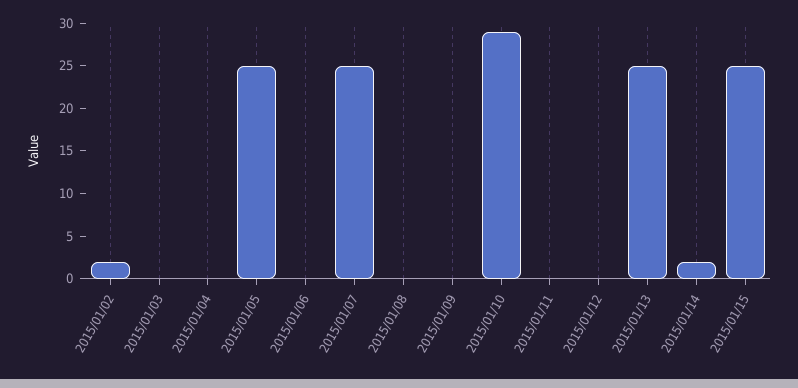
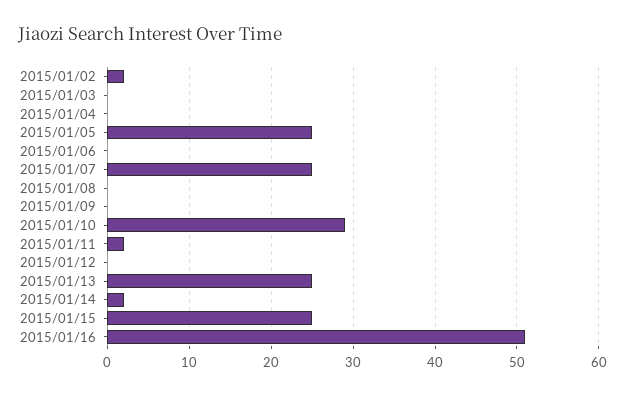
2015/01/11: 0 -> 2
2015/01/16: none -> 51

